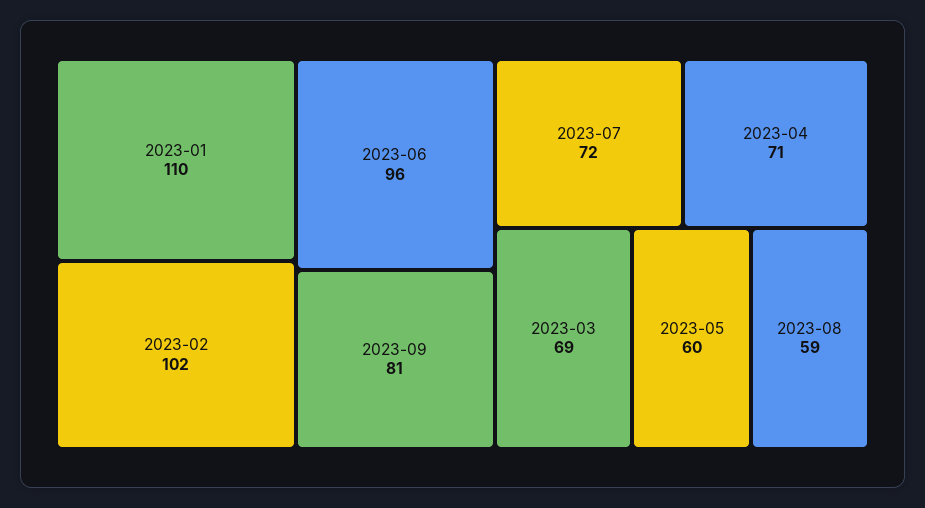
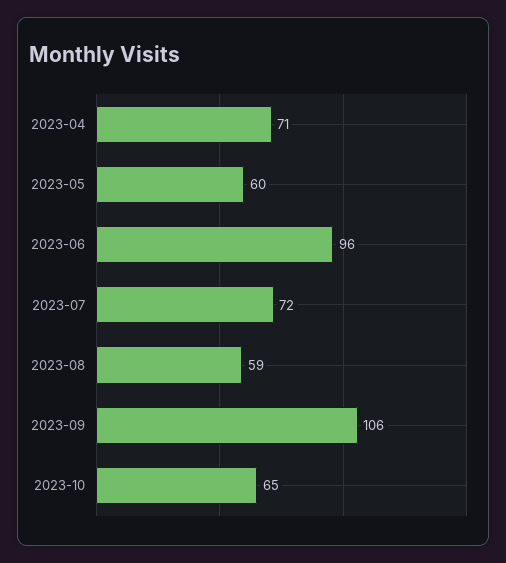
2023-01: 110 -> none
2023-02: 102 -> none
2023-09: 81 -> 106
2023-03: 69 -> none
2023-10: none -> 65

